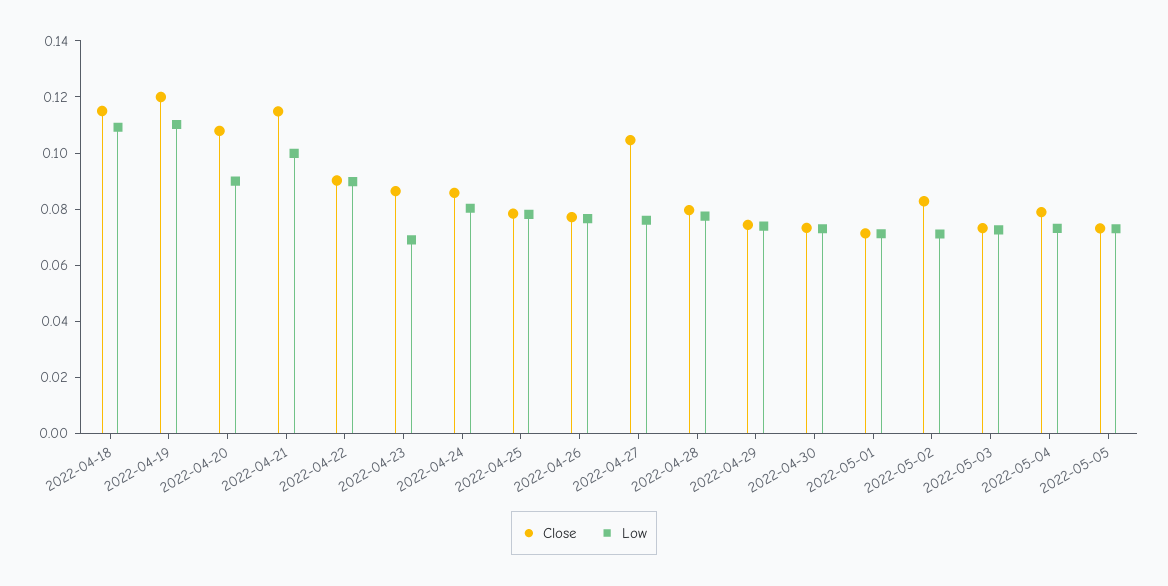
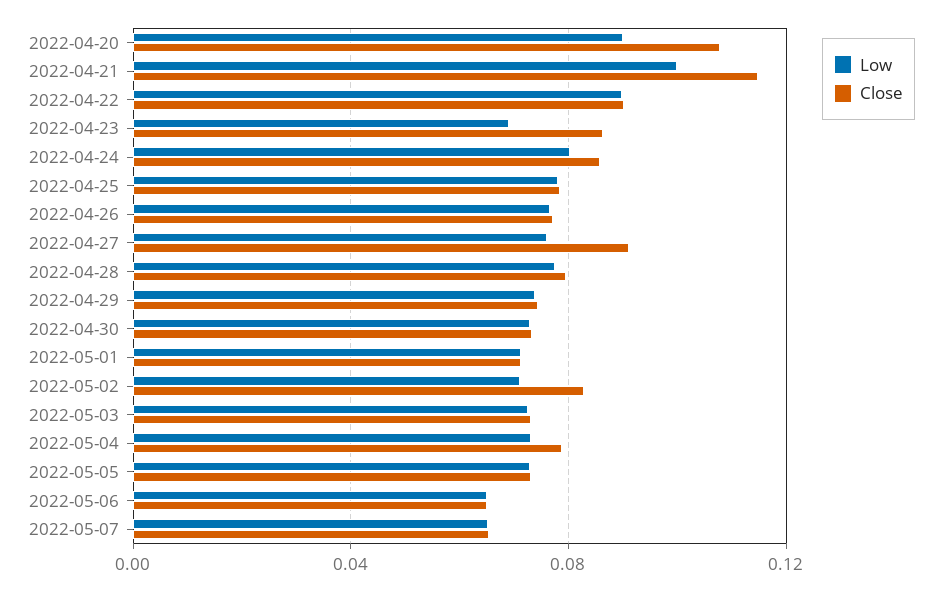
Close, 2022-04-18: 0.115 -> none
Low, 2022-04-18: 0.11 -> none
Close, 2022-04-19: 0.12 -> none
Low, 2022-04-19: 0.11 -> none
Close, 2022-04-27: 0.105 -> 0.09
Low, 2022-05-06: none -> 0.065
Close, 2022-05-06: none -> 0.065
Low, 2022-05-07: none -> 0.065
Close, 2022-05-07: none -> 0.065

